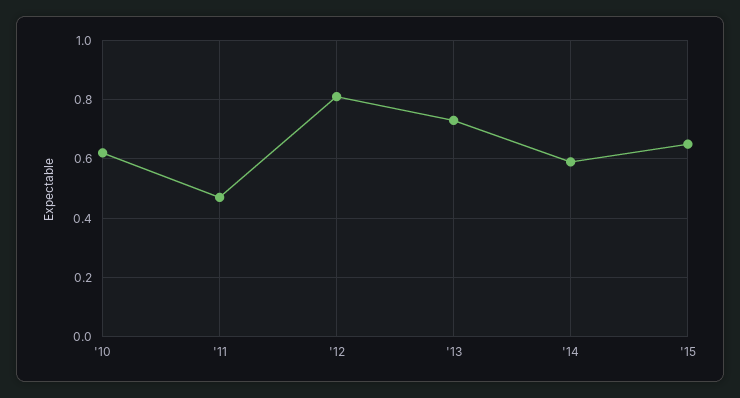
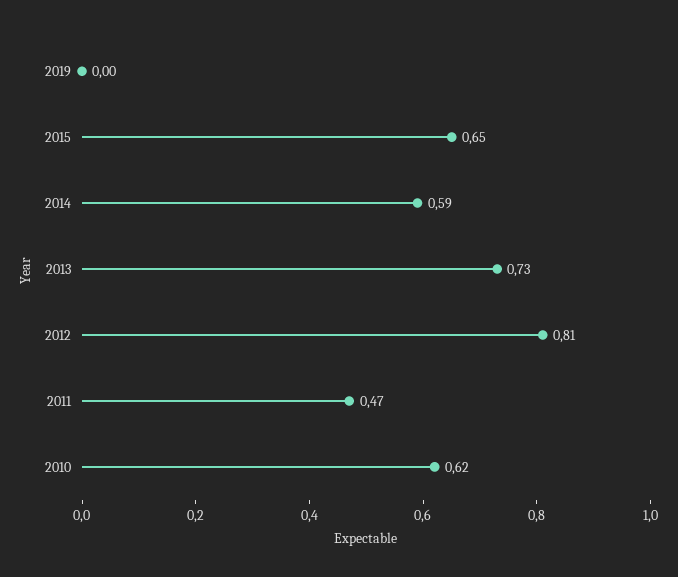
2019: none -> 0

